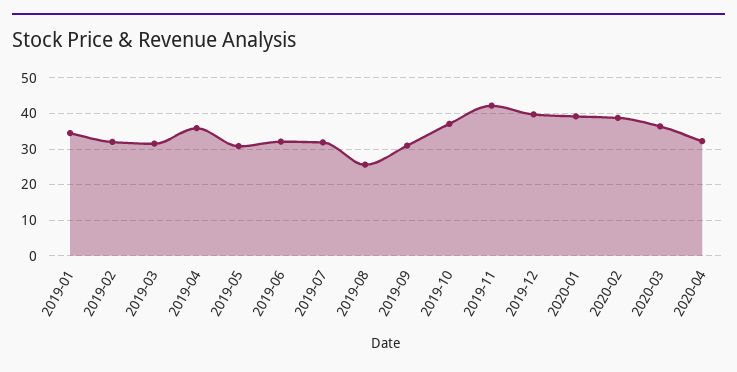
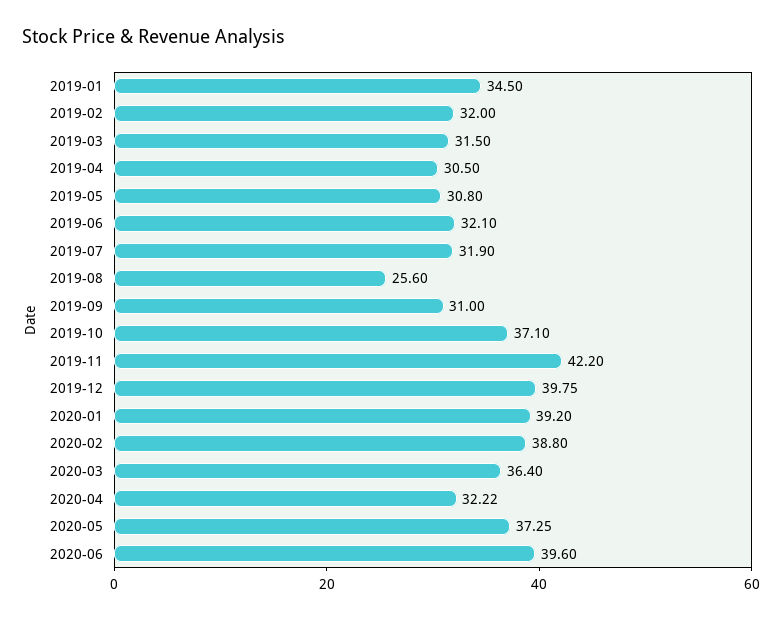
2019-04: 36 -> 30.5
2020-05: none -> 37.25
2020-06: none -> 39.6

